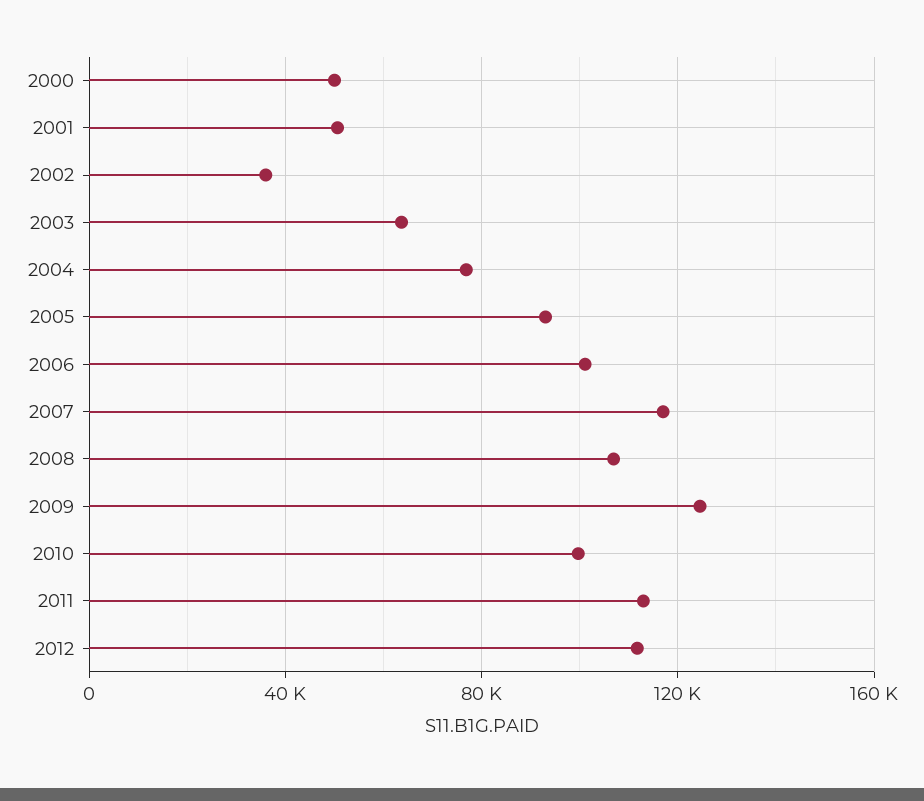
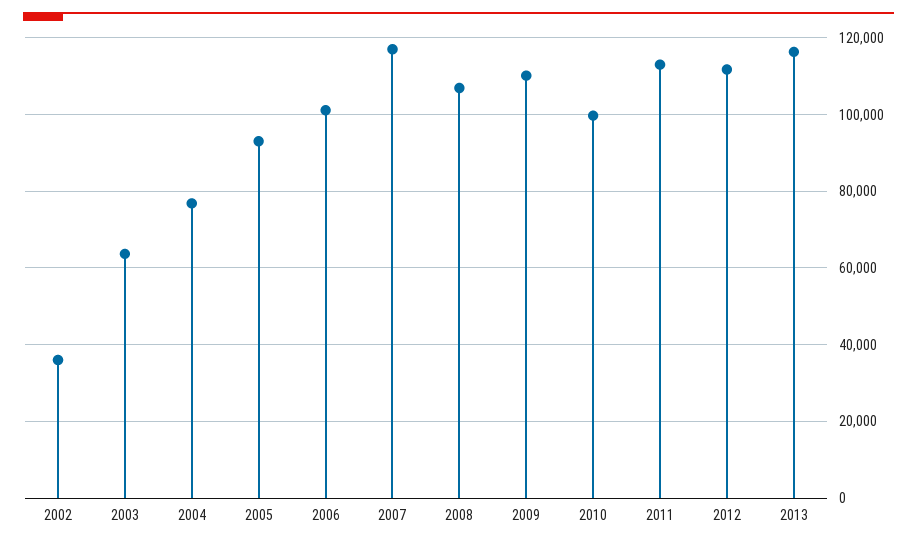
2000: 50000 -> none
2001: 50000 -> none
2009: 125000 -> 110000
2013: none -> 116000

